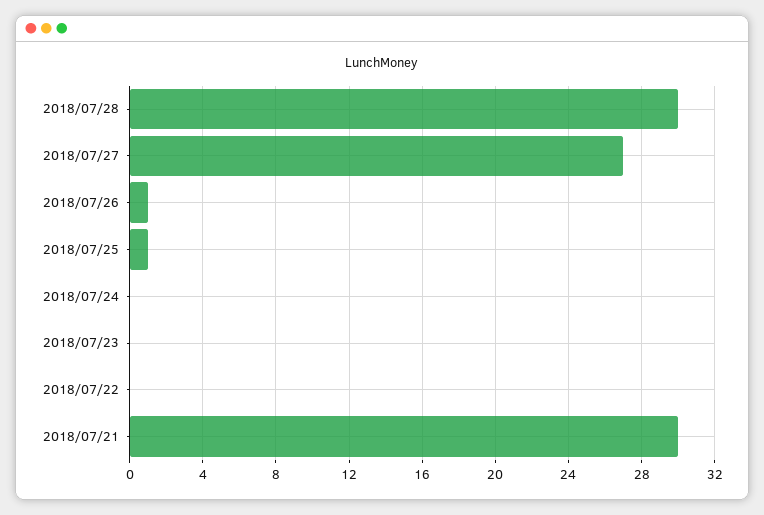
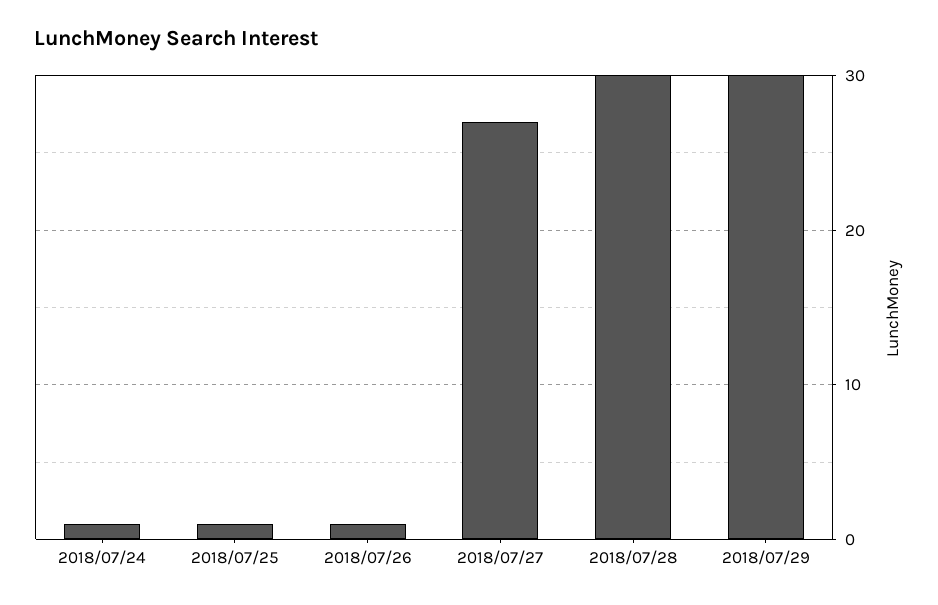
2018/07/24: 0 -> 1
2018/07/23: 0 -> none
2018/07/22: 0 -> none
2018/07/21: 30 -> none
2018/07/29: none -> 30

